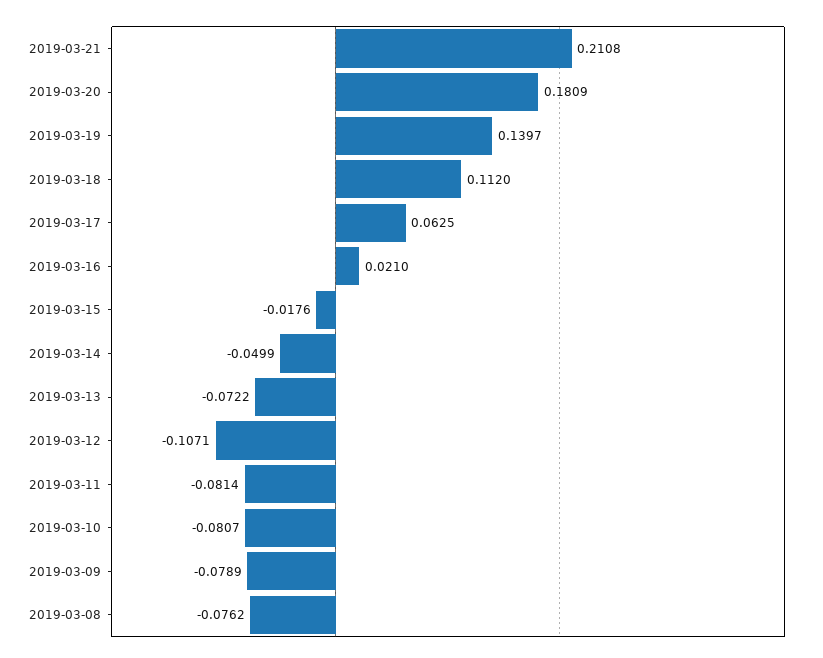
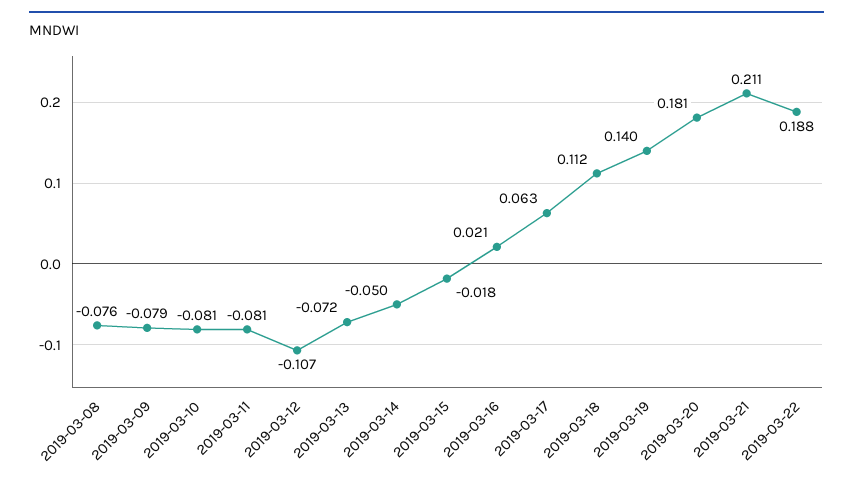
2019-03-22: none -> 0.188

